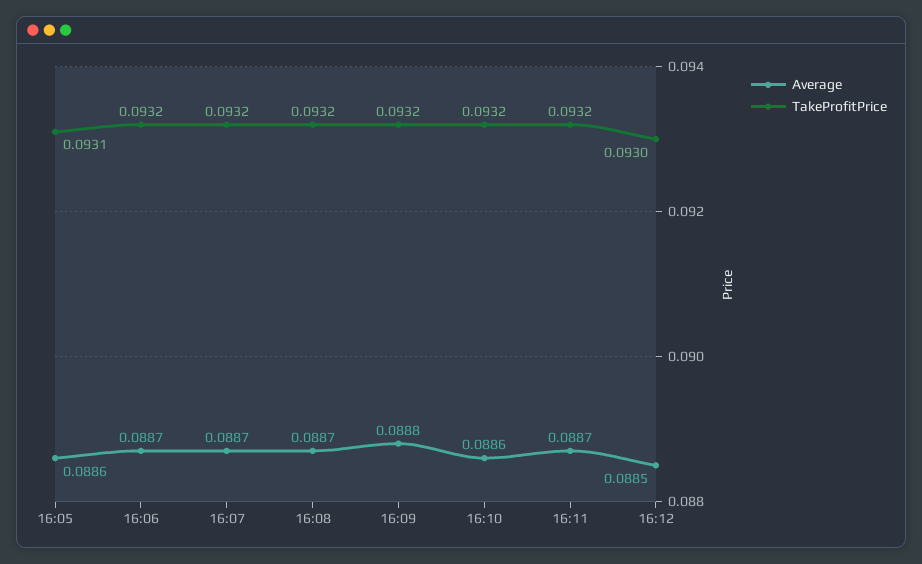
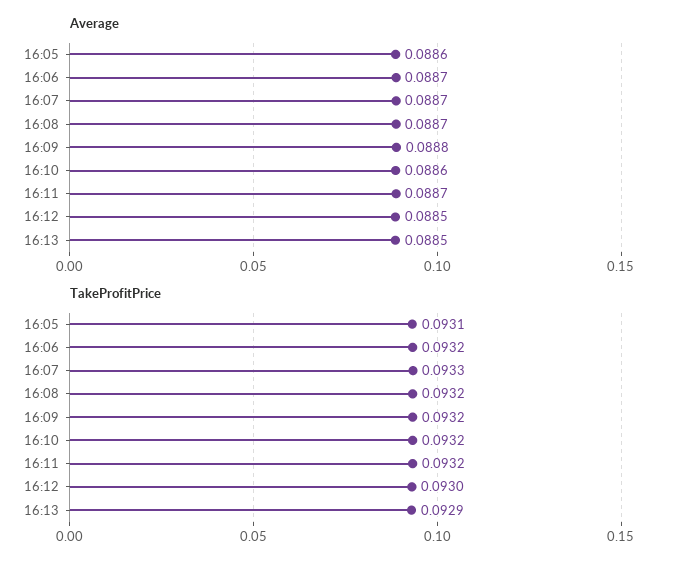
TakeProfitPrice, 16:07: 0.0932 -> 0.0933
Average, 16:13: none -> 0.0885
TakeProfitPrice, 16:13: none -> 0.0929

